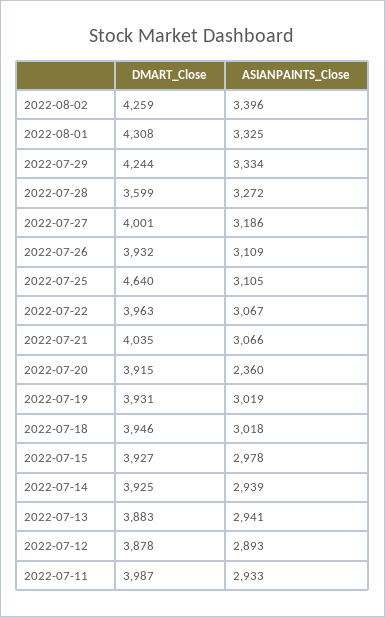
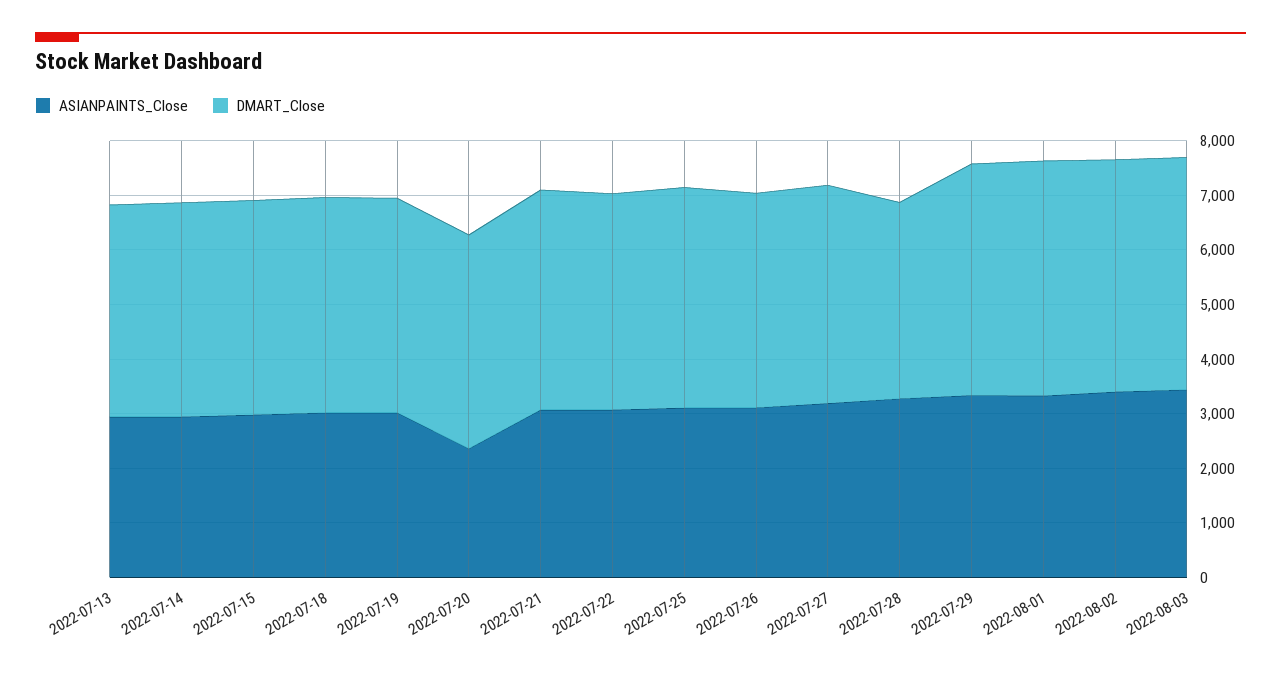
DMART_Close, 2022-07-25: 4640 -> 4000
DMART_Close, 2022-07-12: 3878 -> none
ASIANPAINTS_Close, 2022-07-12: 2893 -> none
DMART_Close, 2022-07-11: 3987 -> none
ASIANPAINTS_Close, 2022-07-11: 2933 -> none
ASIANPAINTS_Close, 2022-08-03: none -> 3400
DMART_Close, 2022-08-03: none -> 4200

